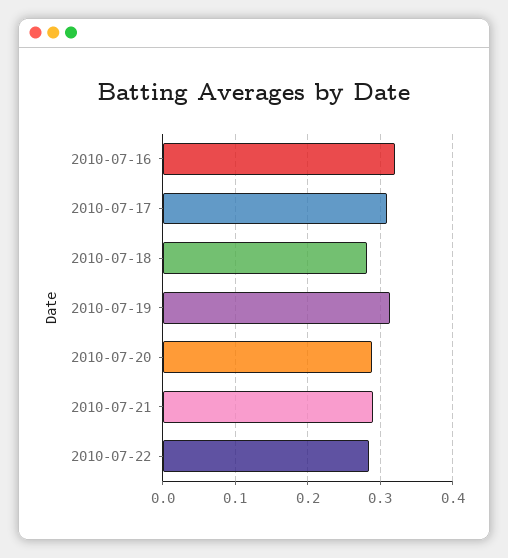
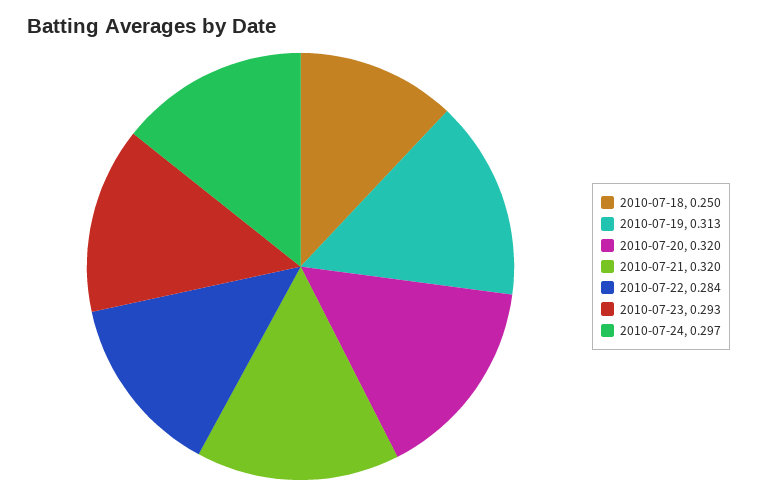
2010-07-16: 0.32 -> none
2010-07-17: 0.31 -> none
2010-07-18: 0.28 -> 0.25
2010-07-20: 0.29 -> 0.32
2010-07-21: 0.29 -> 0.32
2010-07-23: none -> 0.293
2010-07-24: none -> 0.297

